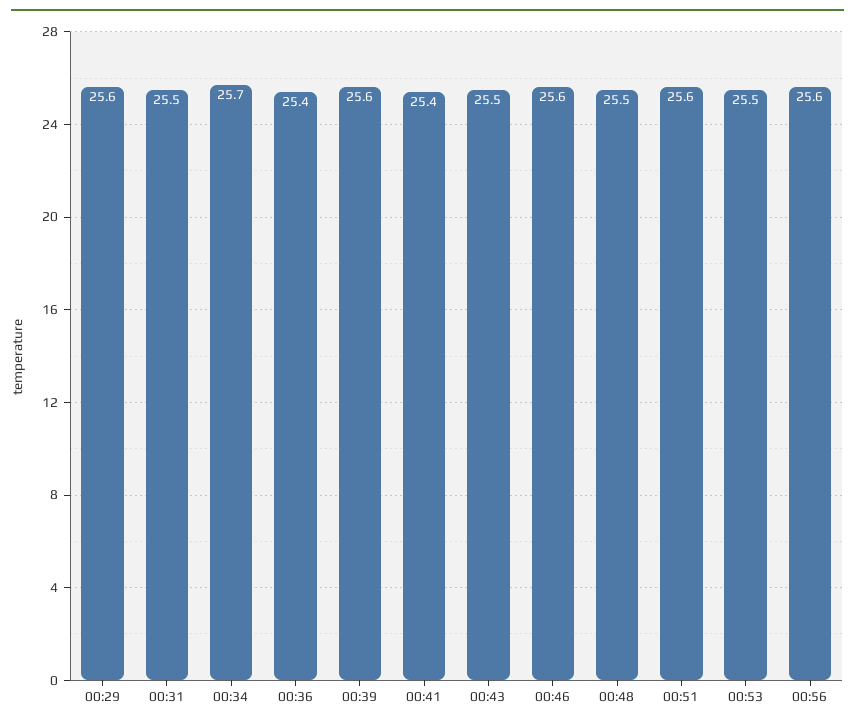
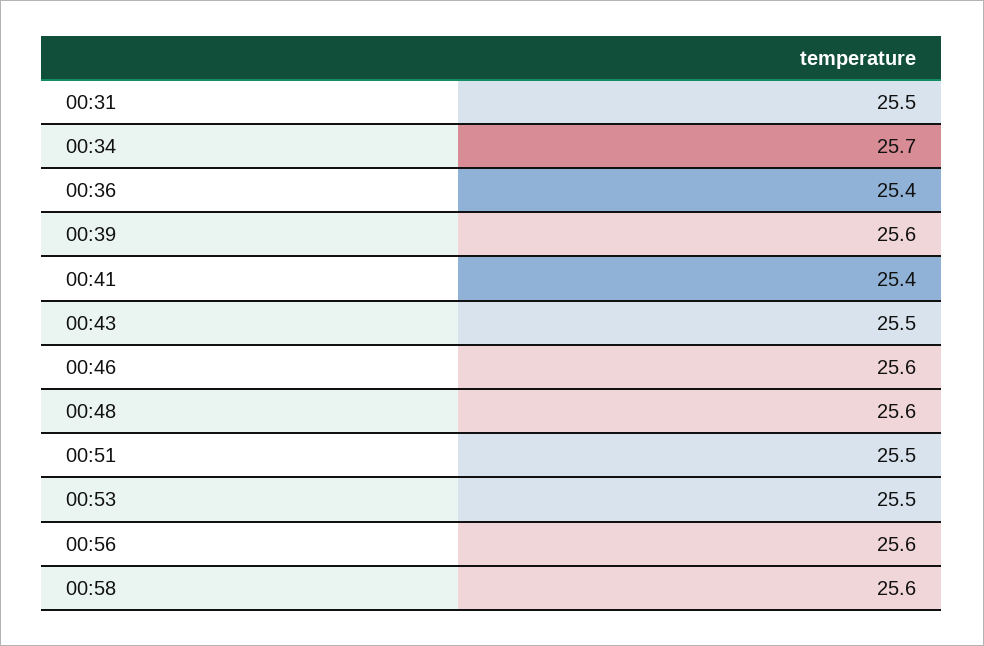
00:29: 25.6 -> none
00:48: 25.5 -> 25.6
00:51: 25.6 -> 25.5
00:58: none -> 25.6

